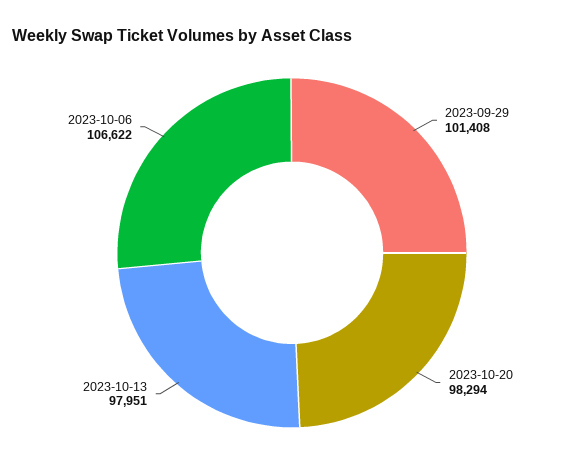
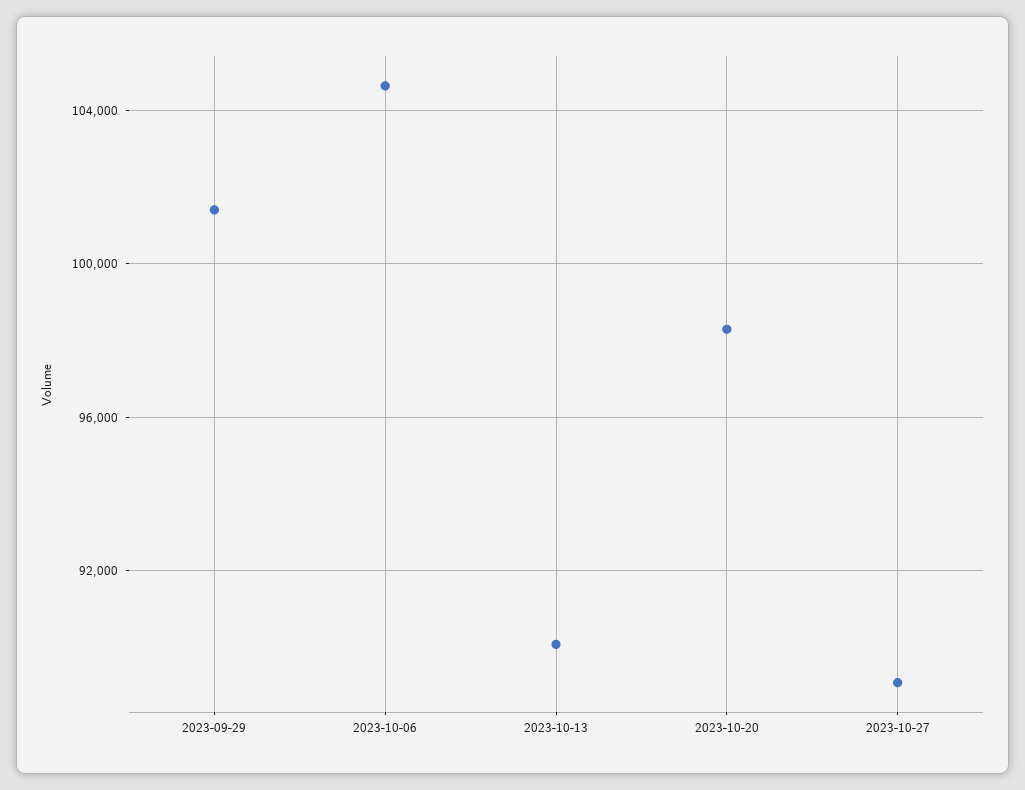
2023-10-13: 97951 -> 90000
2023-10-06: 106622 -> 104500
2023-10-27: none -> 89000

